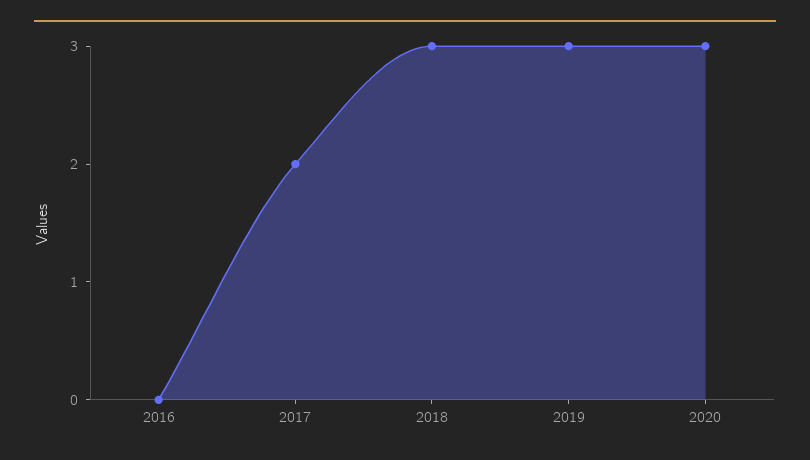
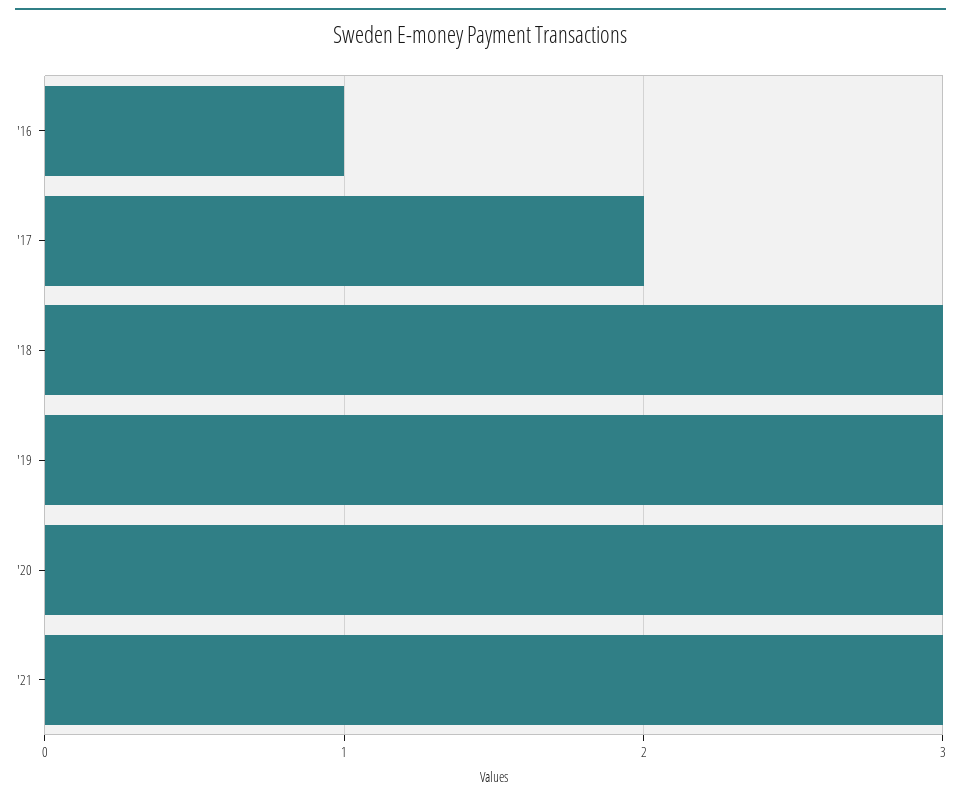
2016: 0 -> 1
'21: none -> 3

